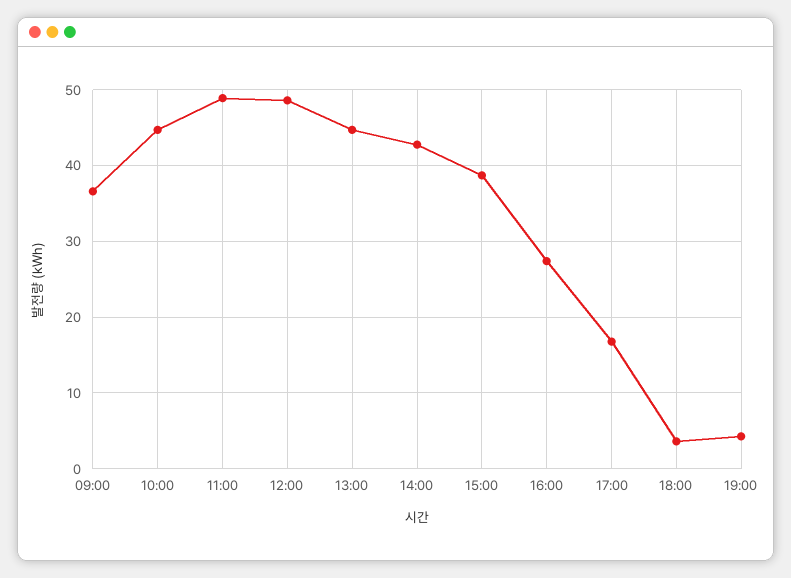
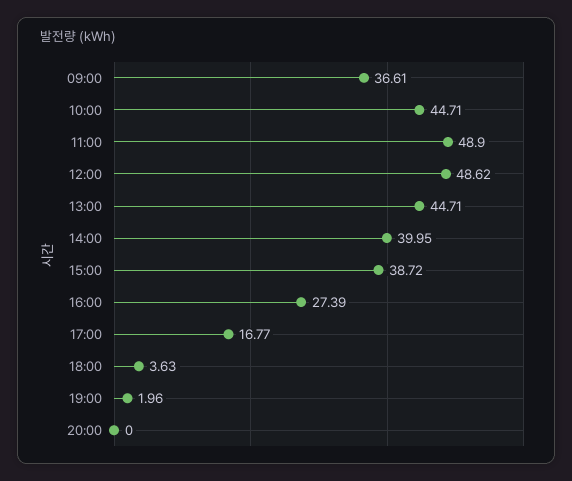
14:00: 43 -> 39.95
19:00: 4 -> 1.96
20:00: none -> 0

